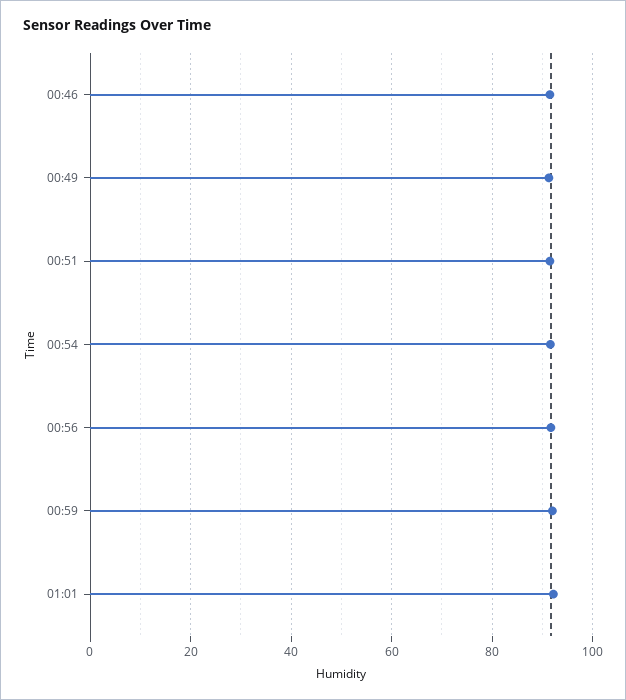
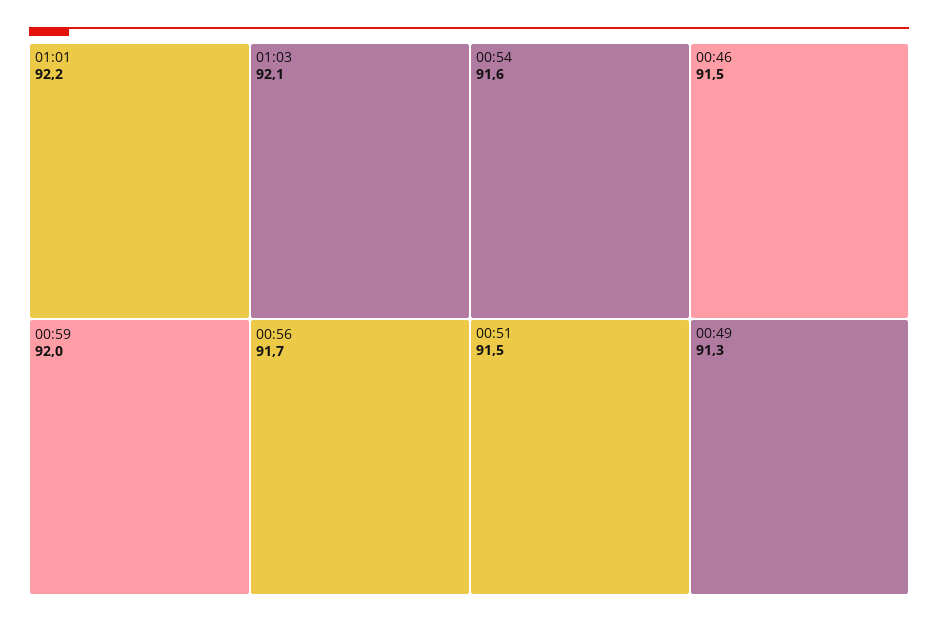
01:03: none -> 92.1

